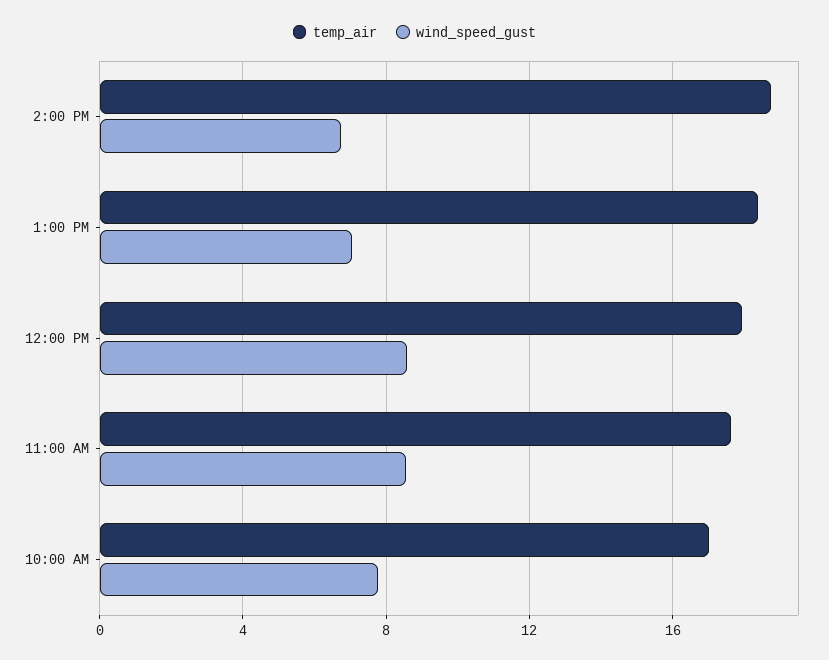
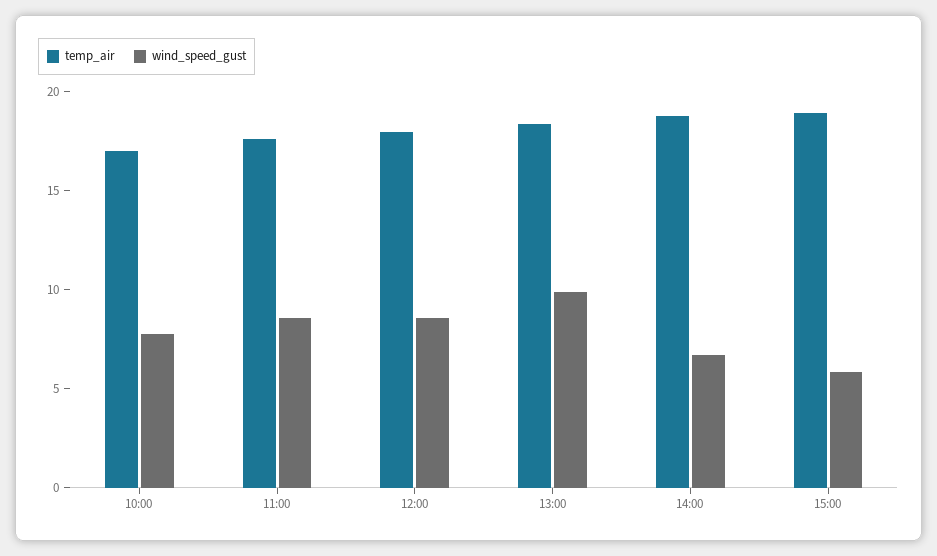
wind_speed_gust, 1:00 PM: 7 -> 10
temp_air, 15:00: none -> 19
wind_speed_gust, 15:00: none -> 6

